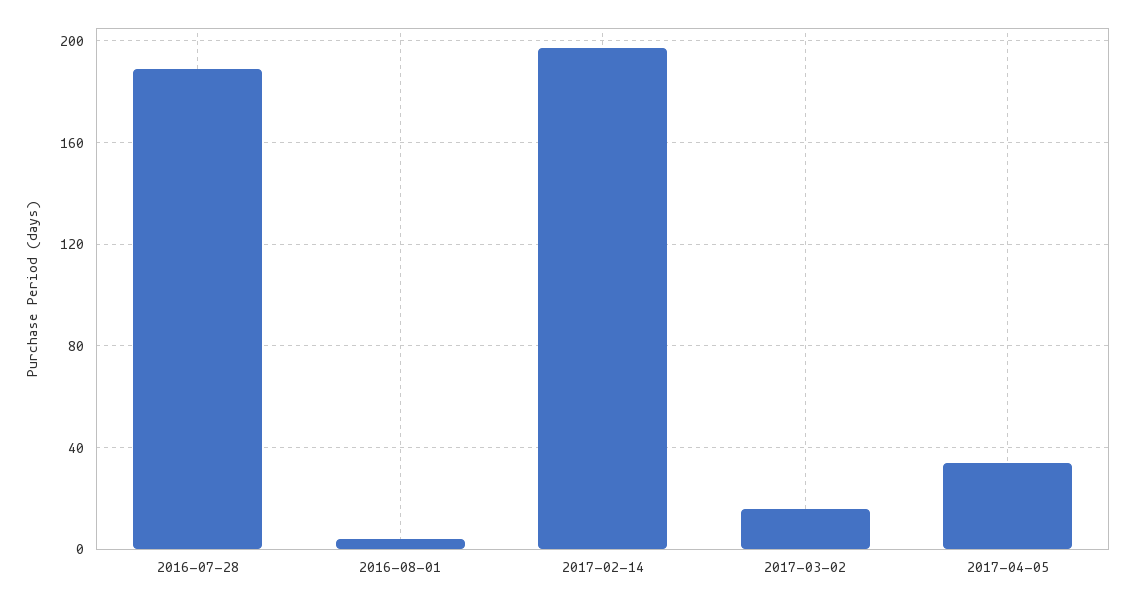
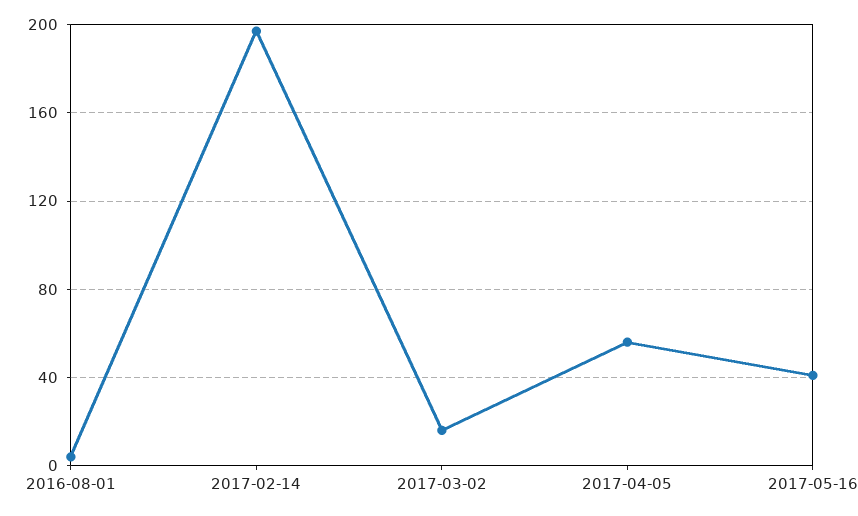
2016-07-28: 190 -> none
2017-04-05: 35 -> 55
2017-05-16: none -> 40

